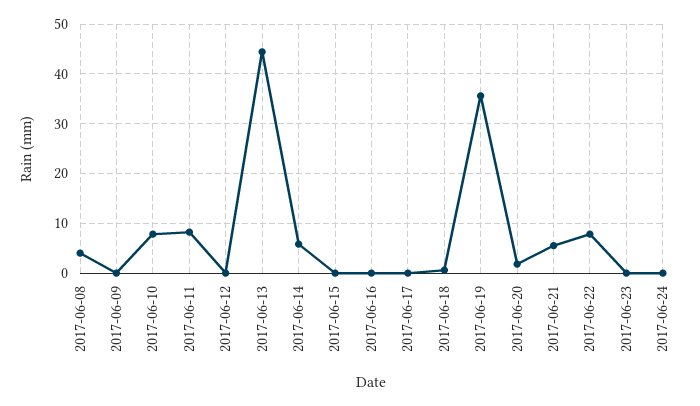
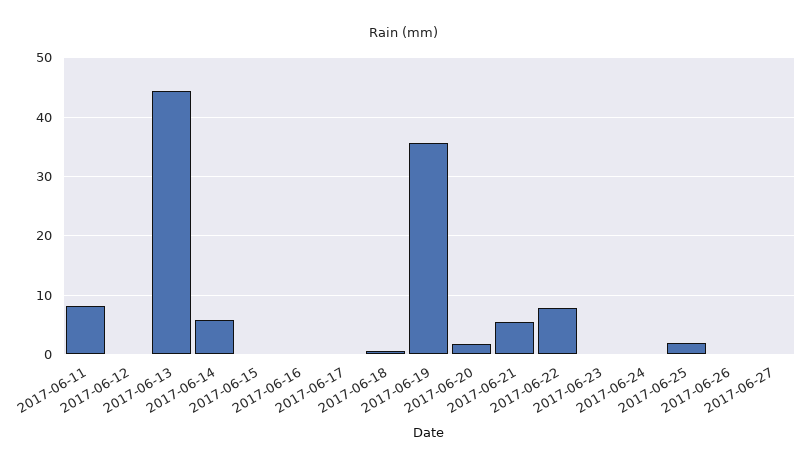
2017-06-08: 4 -> none
2017-06-09: 0 -> none
2017-06-10: 8 -> none
2017-06-25: none -> 2
2017-06-26: none -> 0
2017-06-27: none -> 0

